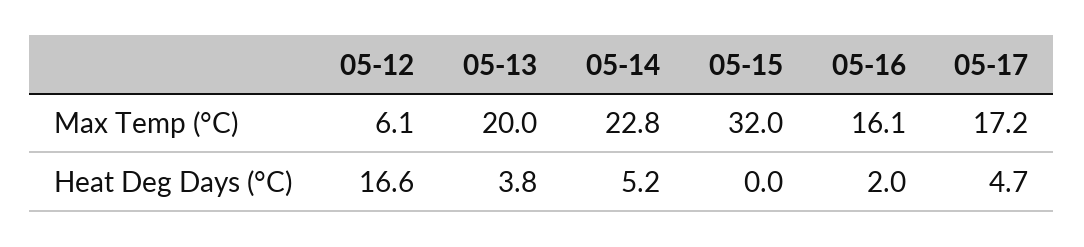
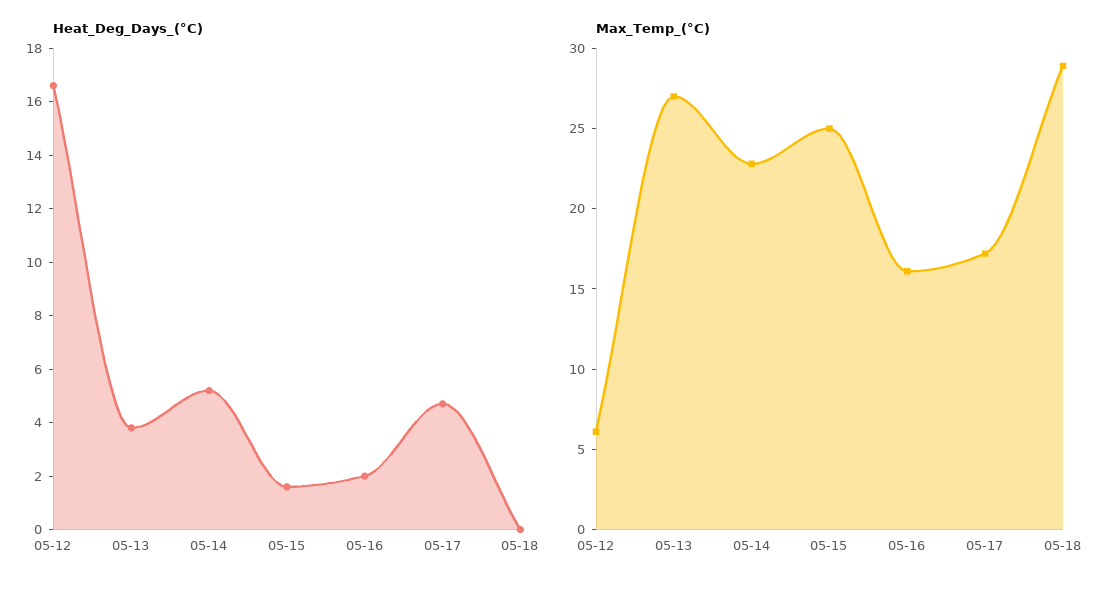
Max Temp (°C), 05-13: 20 -> 27
Max Temp (°C), 05-15: 32 -> 25
Heat Deg Days (°C), 05-15: 0 -> 1.5
Heat Deg Days (°C), 05-18: none -> 0
Max Temp (°C), 05-18: none -> 29

